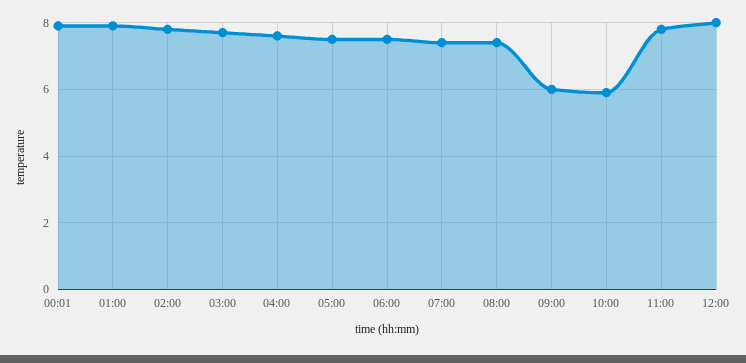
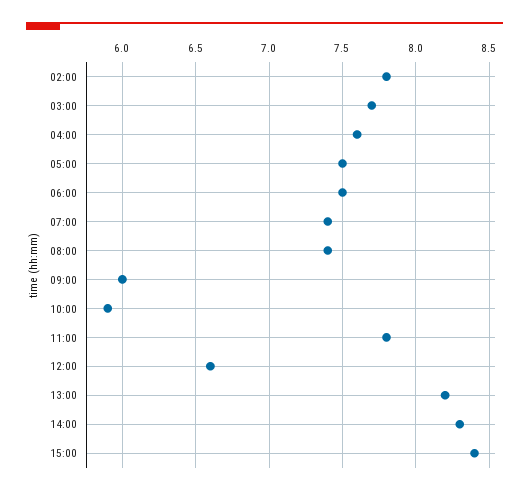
00:01: 8 -> none
01:00: 8 -> none
12:00: 8 -> 6.6
13:00: none -> 8.2
14:00: none -> 8.3
15:00: none -> 8.4

